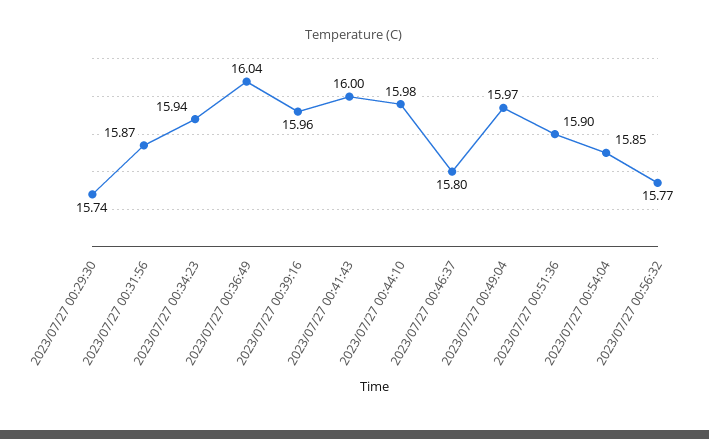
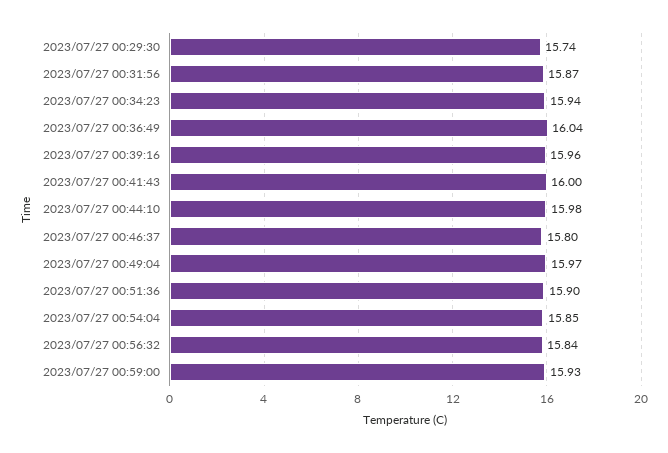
2023/07/27 00:56:32: 15.77 -> 15.84
2023/07/27 00:59:00: none -> 15.93

